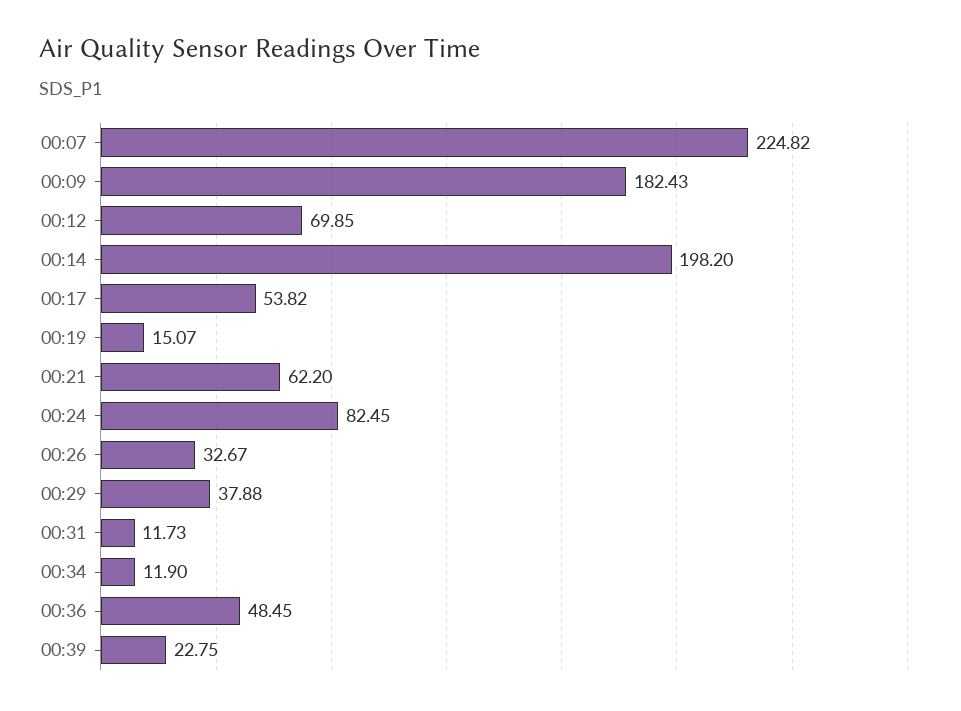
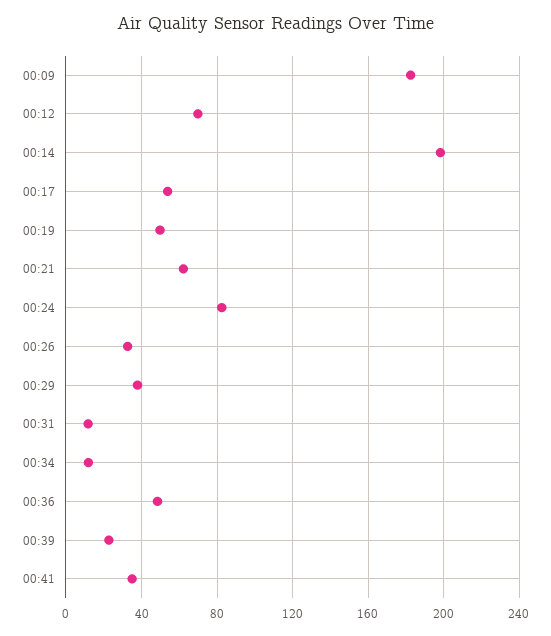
00:07: 224.82 -> none
00:19: 15.07 -> 50
00:41: none -> 35

